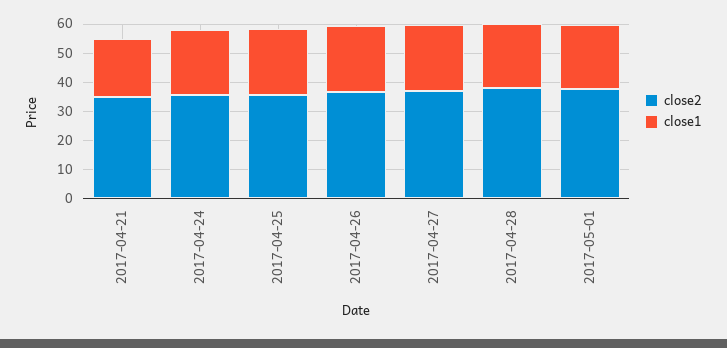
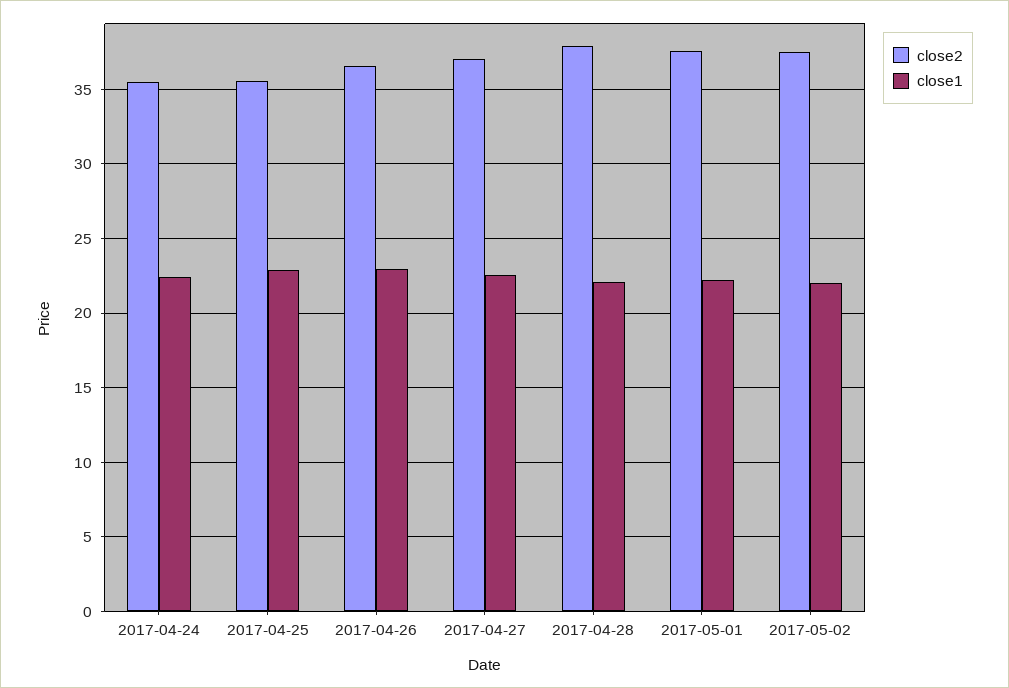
close2, 2017-04-21: 35 -> none
close1, 2017-04-21: 20 -> none
close2, 2017-05-02: none -> 37.5
close1, 2017-05-02: none -> 22

